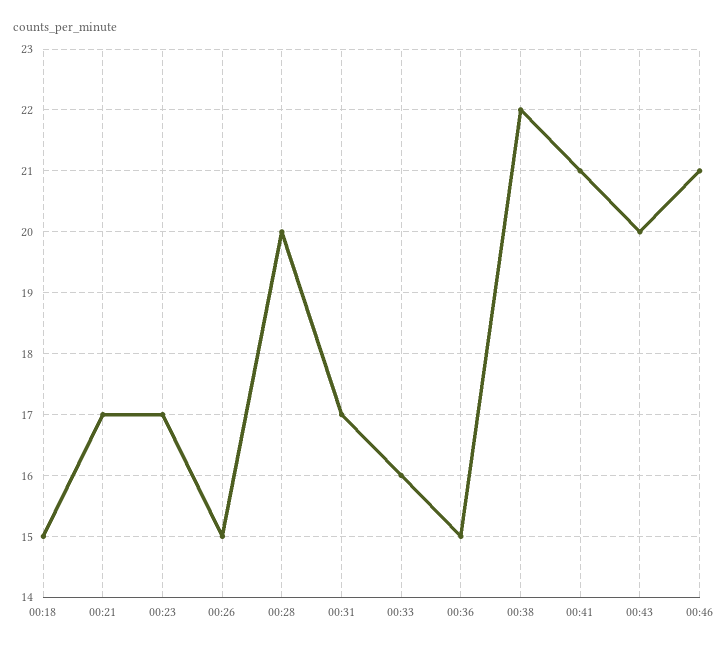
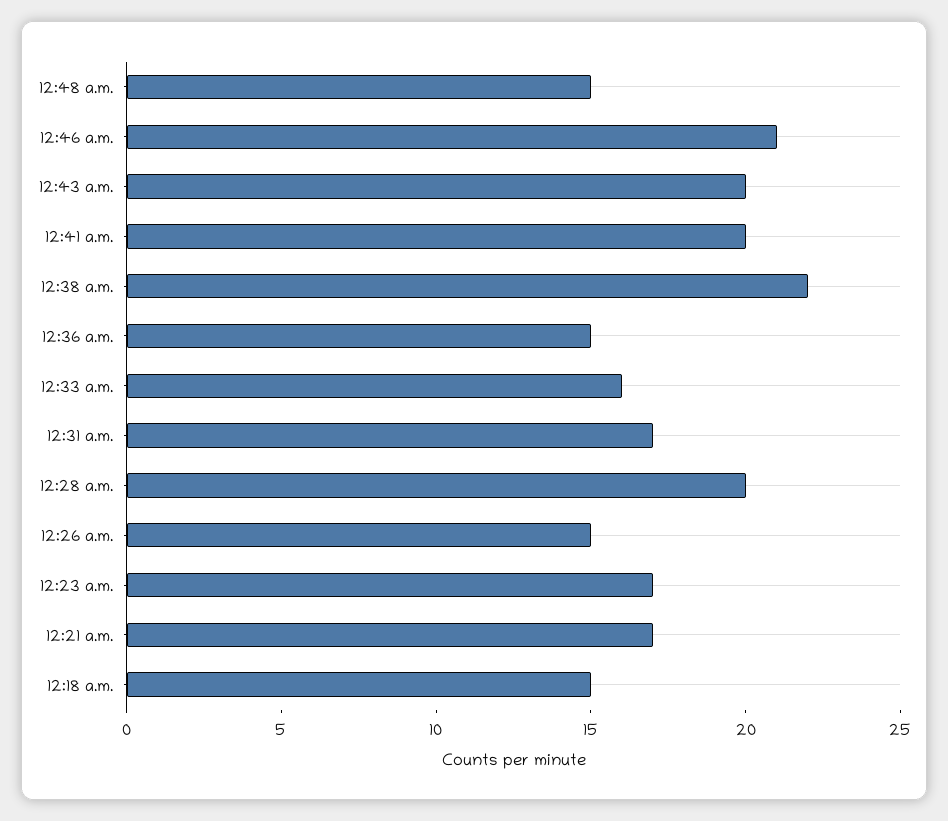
00:41: 21 -> 20
12:48 a.m.: none -> 15

